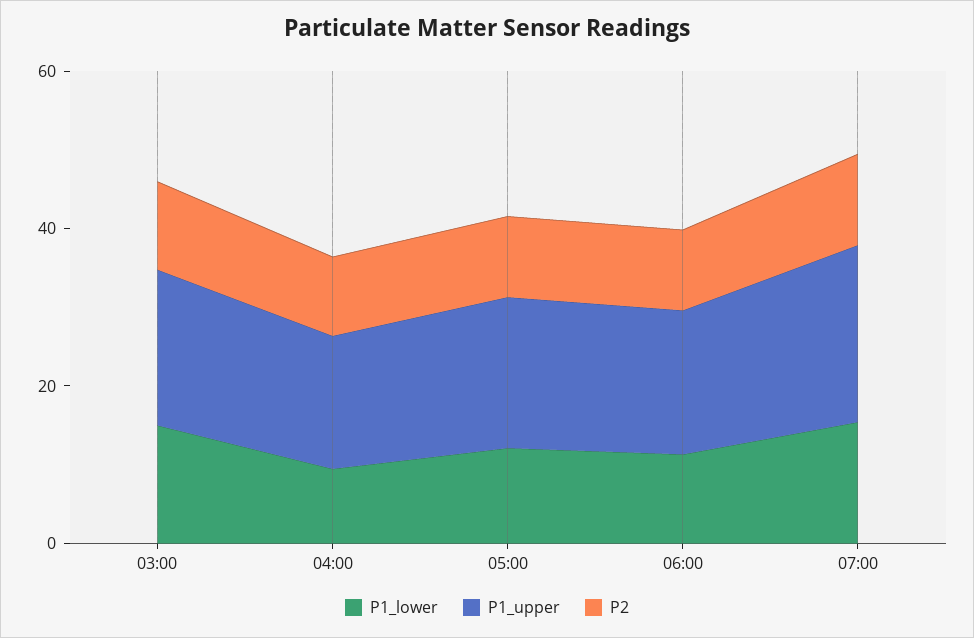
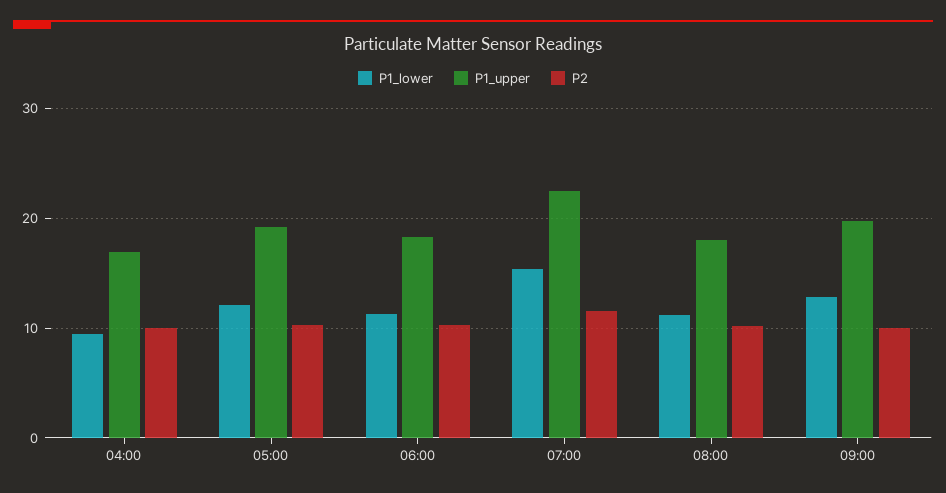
P1_lower, 03:00: 15 -> none
P1_upper, 03:00: 20 -> none
P2, 03:00: 10 -> none
P1_lower, 08:00: none -> 11
P1_upper, 08:00: none -> 18
P2, 08:00: none -> 10
P1_lower, 09:00: none -> 13
P1_upper, 09:00: none -> 20
P2, 09:00: none -> 10

